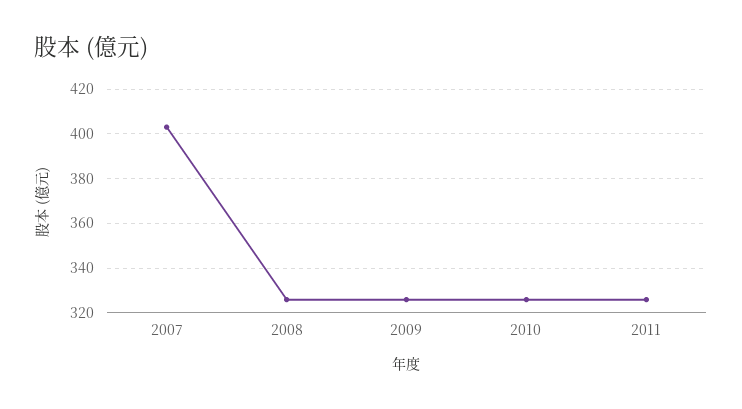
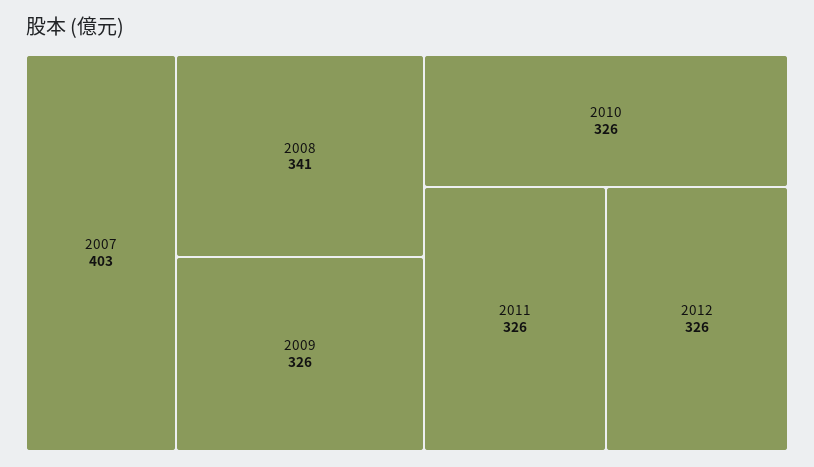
2008: 325 -> 341
2012: none -> 326

